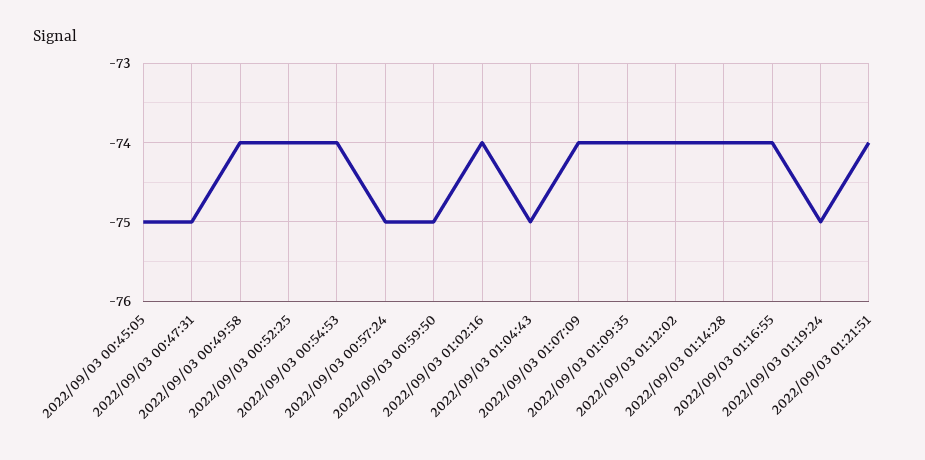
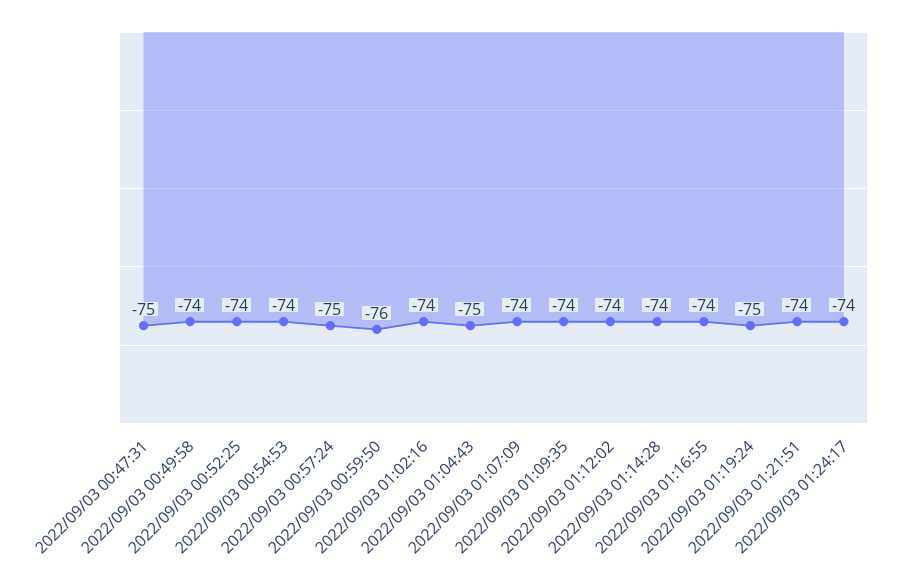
2022/09/03 00:45:05: -75 -> none
2022/09/03 00:59:50: -75 -> -76
2022/09/03 01:24:17: none -> -74

